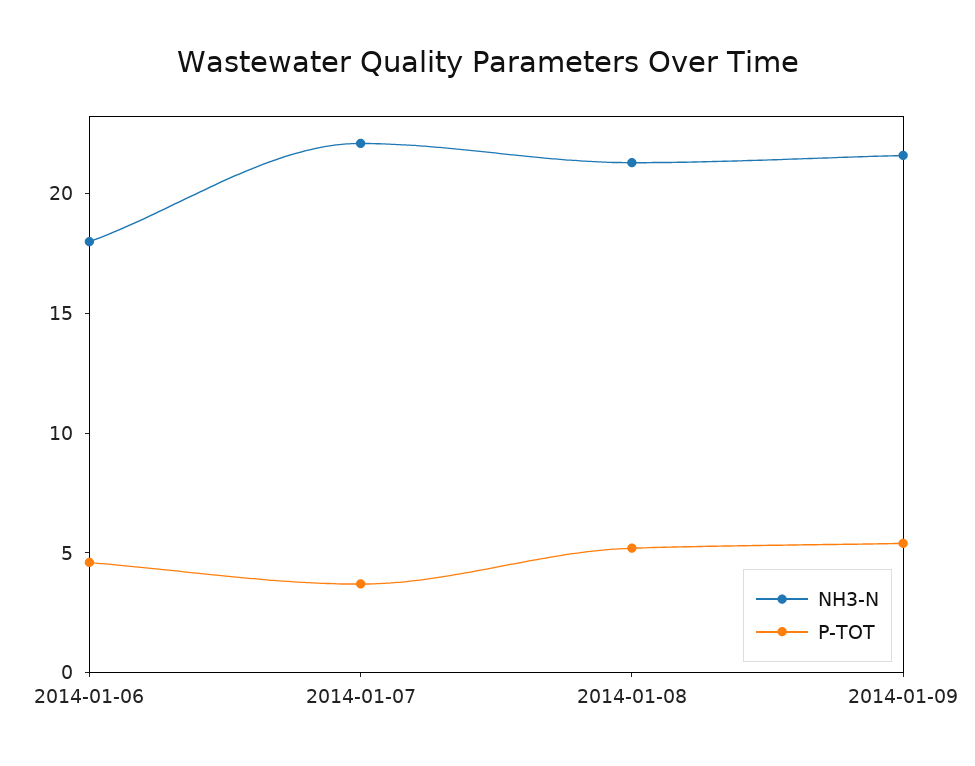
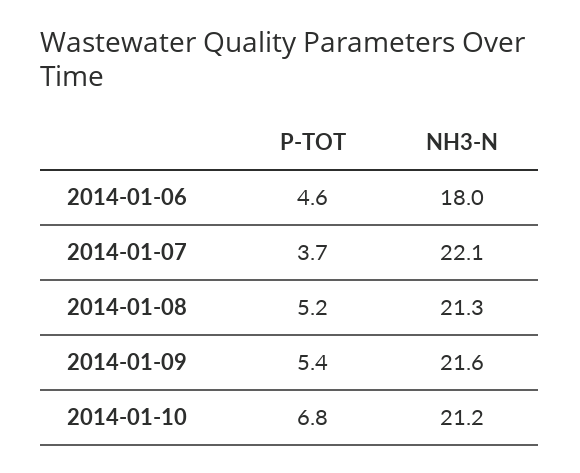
P-TOT, 2014-01-10: none -> 6.8
NH3-N, 2014-01-10: none -> 21.2

